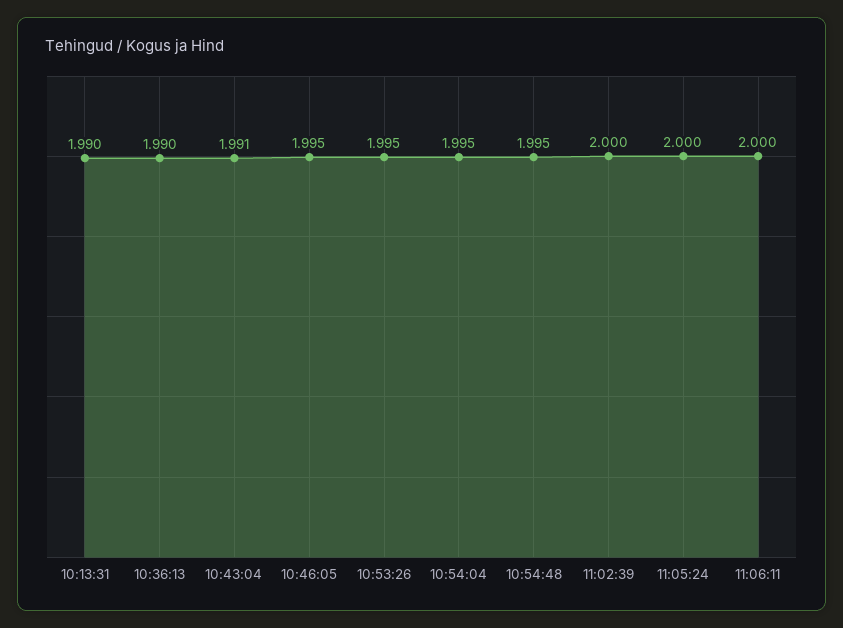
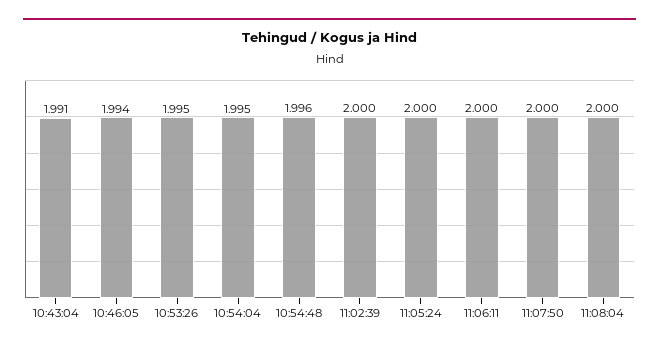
10:13:31: 1.99 -> none
10:36:13: 1.99 -> none
10:46:05: 1.995 -> 1.994
10:54:48: 1.995 -> 1.996
11:07:50: none -> 2
11:08:04: none -> 2

